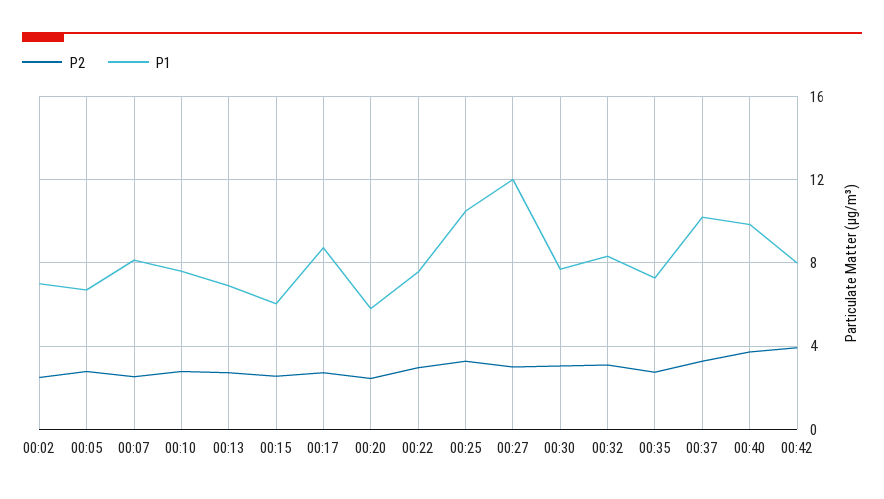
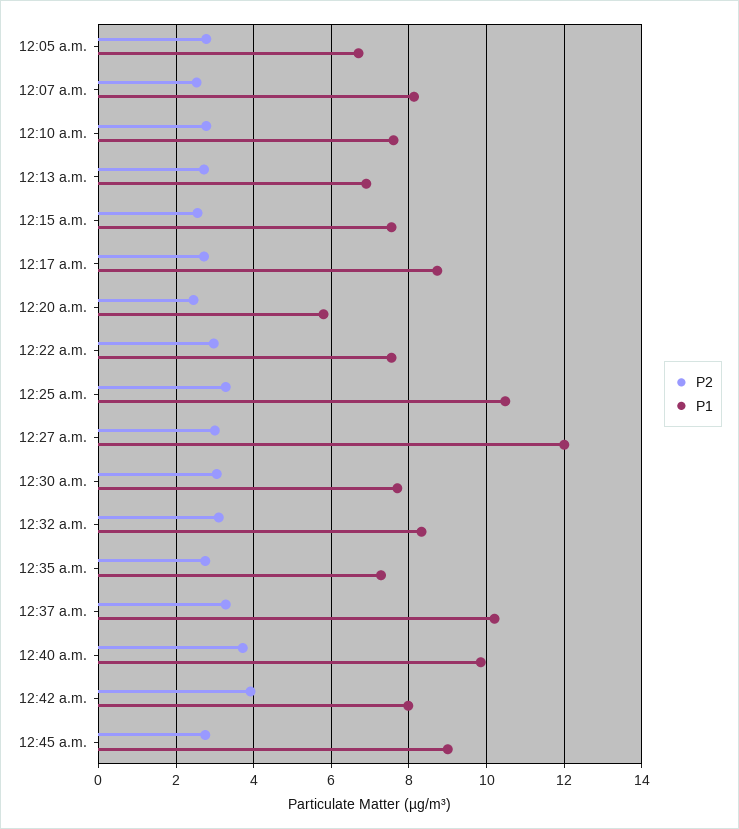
P2, 00:02: 2.5 -> none
P1, 00:02: 7 -> none
P1, 00:15: 6 -> 7.6
P2, 12:45 a.m.: none -> 2.8
P1, 12:45 a.m.: none -> 9

